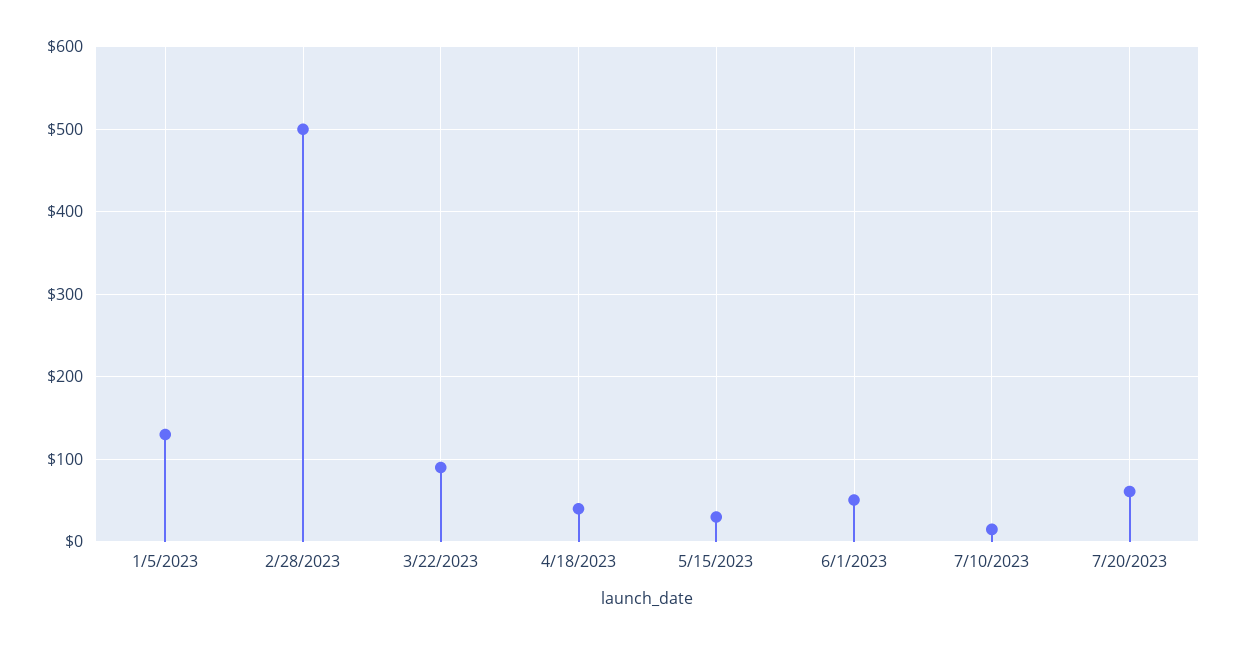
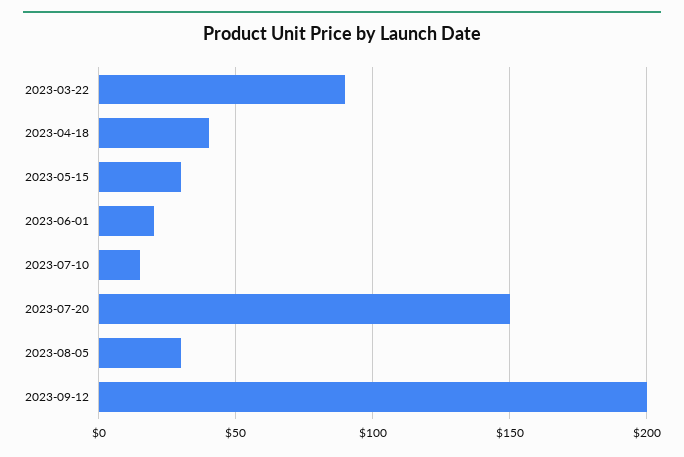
1/5/2023: 130 -> none
2/28/2023: 500 -> none
6/1/2023: 50 -> 20
7/20/2023: 60 -> 150
2023-08-05: none -> 30
2023-09-12: none -> 200

